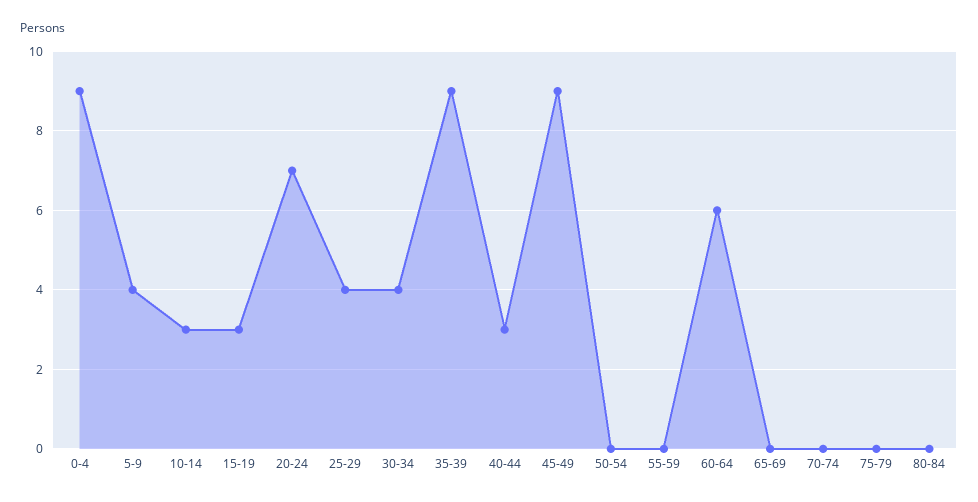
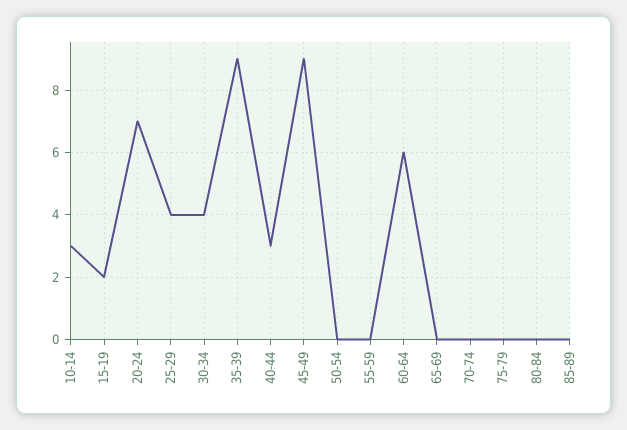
0-4: 9 -> none
5-9: 4 -> none
15-19: 3 -> 2
85-89: none -> 0

